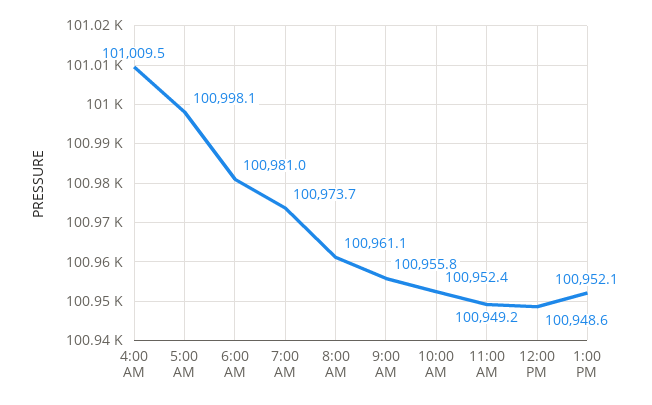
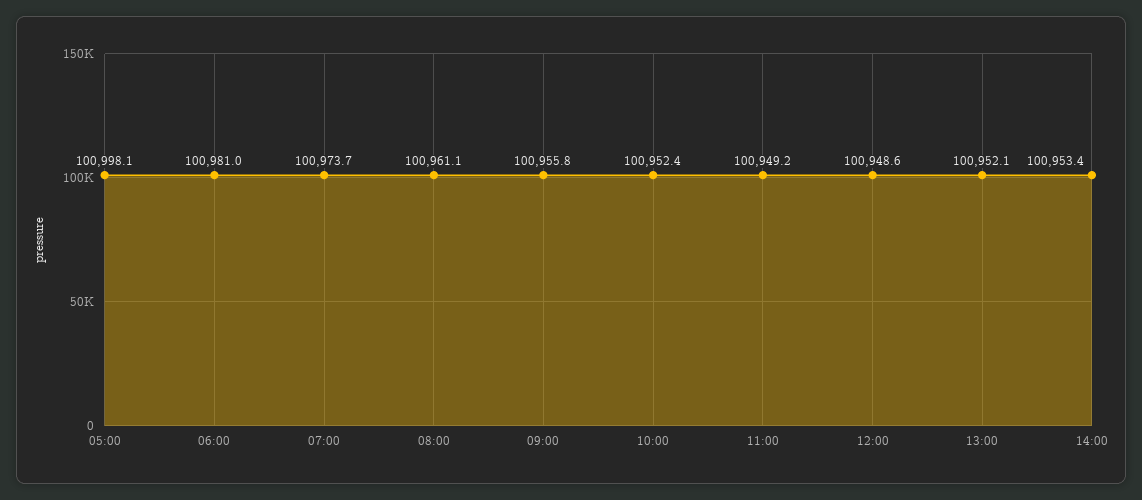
4:00 AM: 101009.5 -> none
14:00: none -> 100953.4

